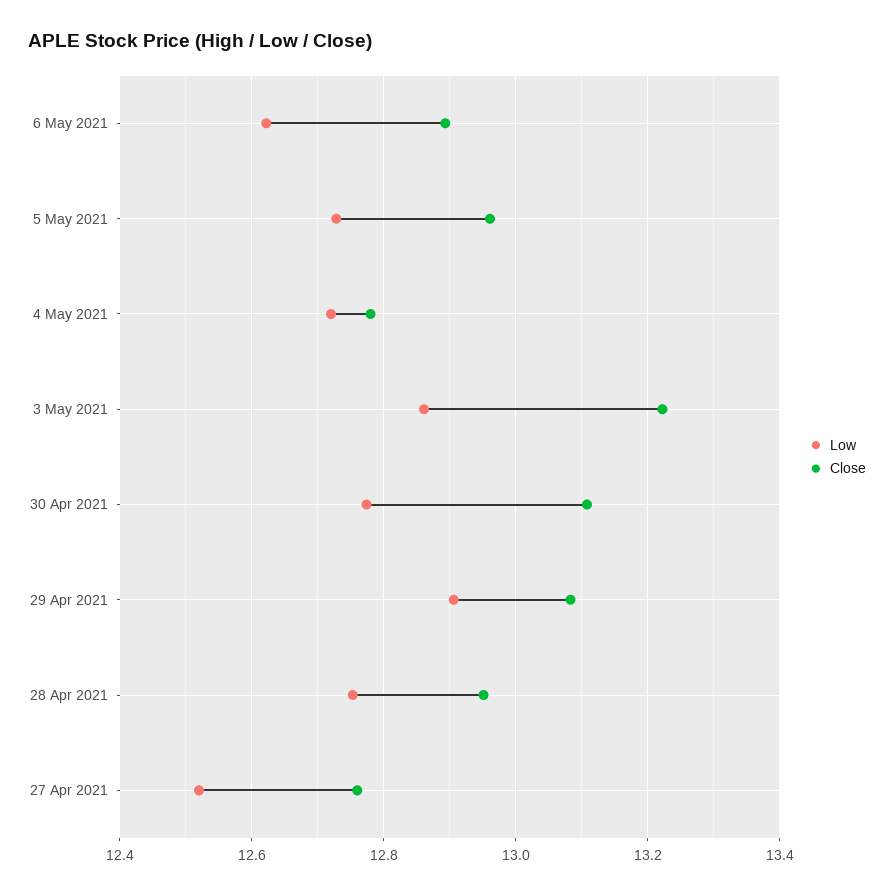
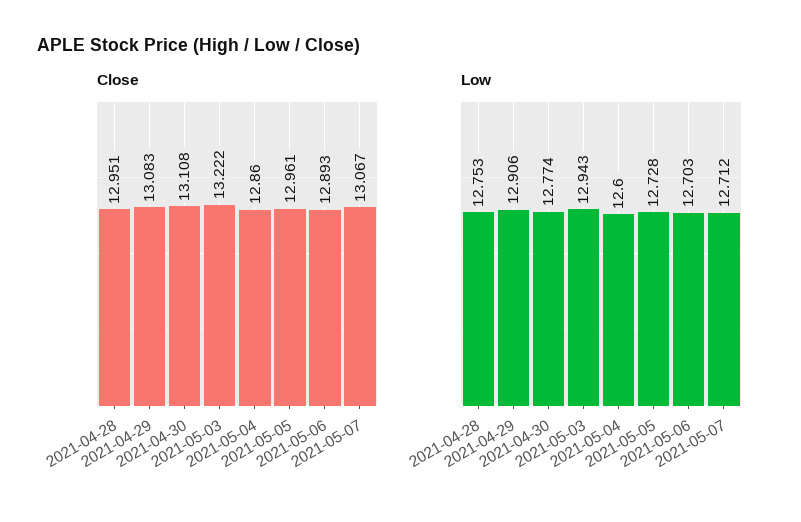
Low, 6 May 2021: 12.62 -> 12.703
Low, 4 May 2021: 12.72 -> 12.6
Close, 4 May 2021: 12.78 -> 12.86
Low, 3 May 2021: 12.86 -> 12.943
Low, 27 Apr 2021: 12.52 -> none
Close, 27 Apr 2021: 12.76 -> none
Close, 2021-05-07: none -> 13.067
Low, 2021-05-07: none -> 12.712

